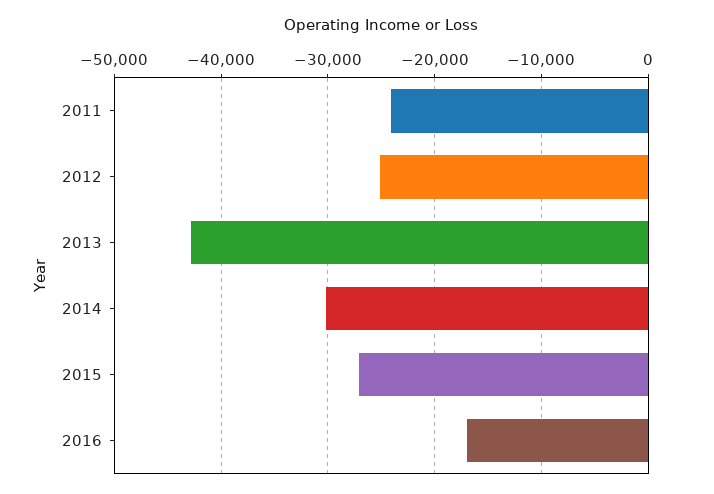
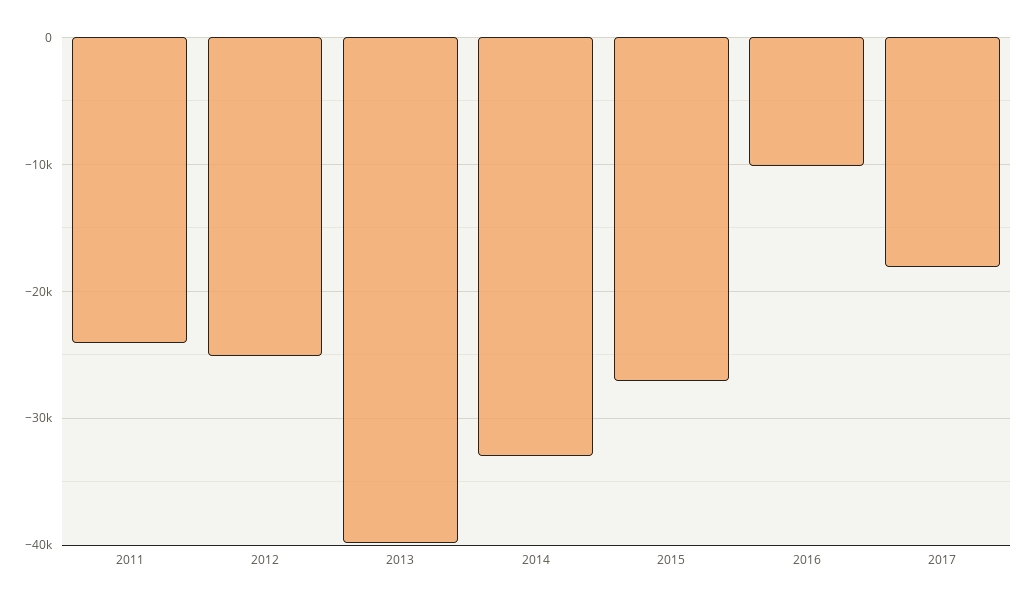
2013: -43000 -> -40000
2014: -30000 -> -33000
2016: -17000 -> -10000
2017: none -> -18000

